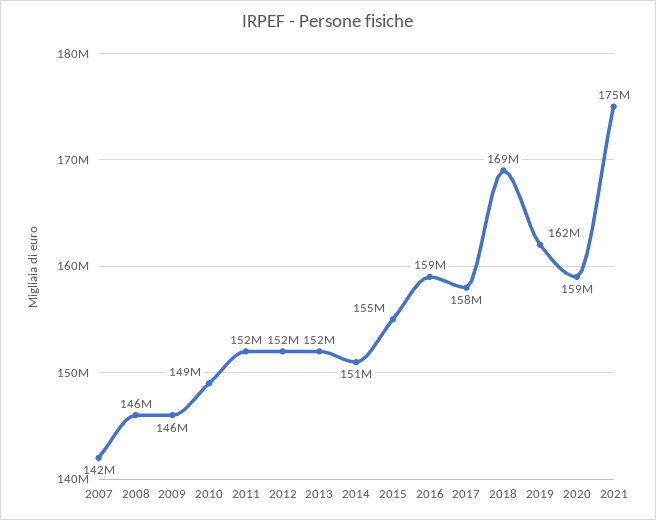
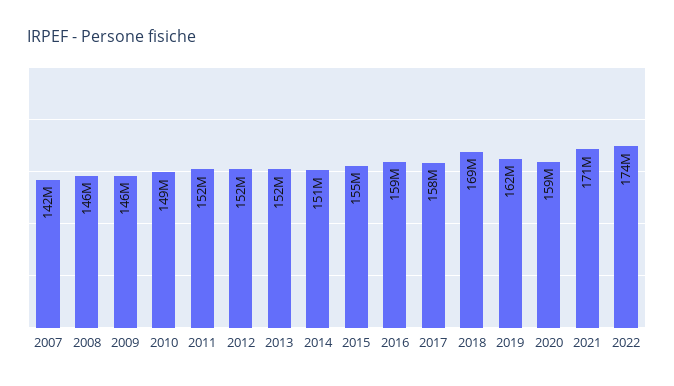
2021: 175000000 -> 171000000
2022: none -> 174000000

